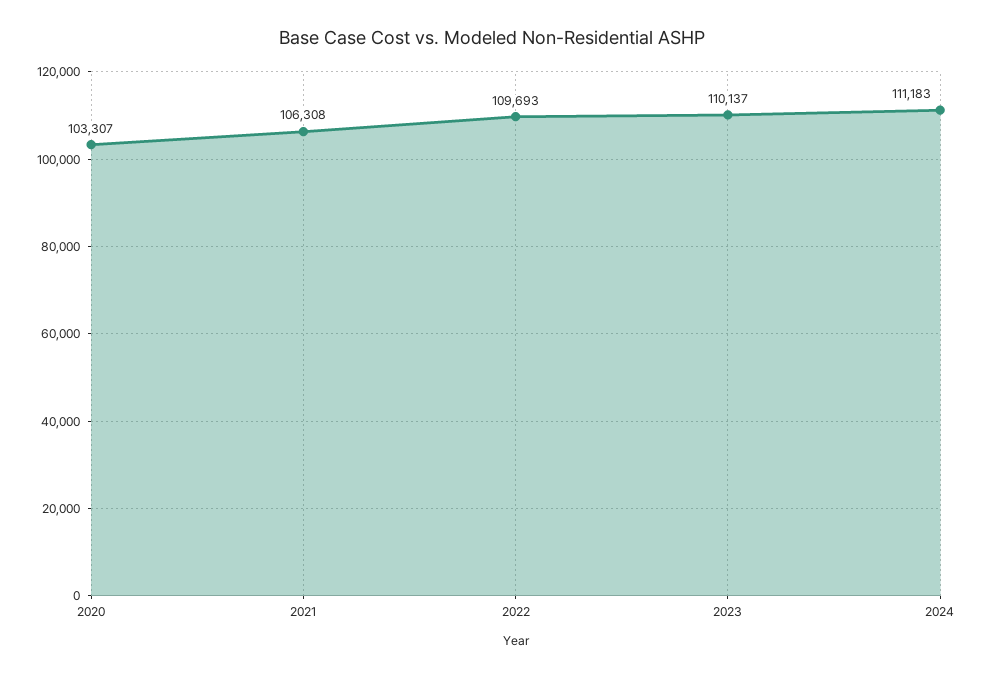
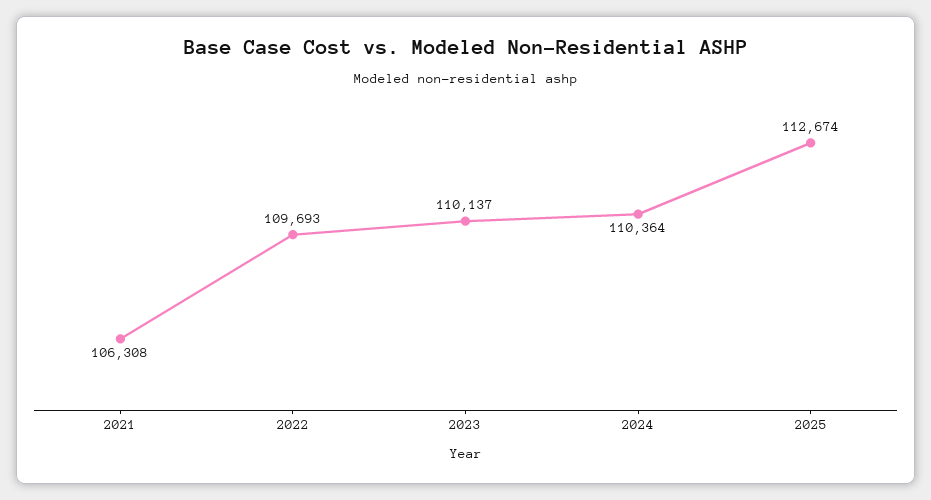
2020: 103307 -> none
2024: 111183 -> 110364
2025: none -> 112674

